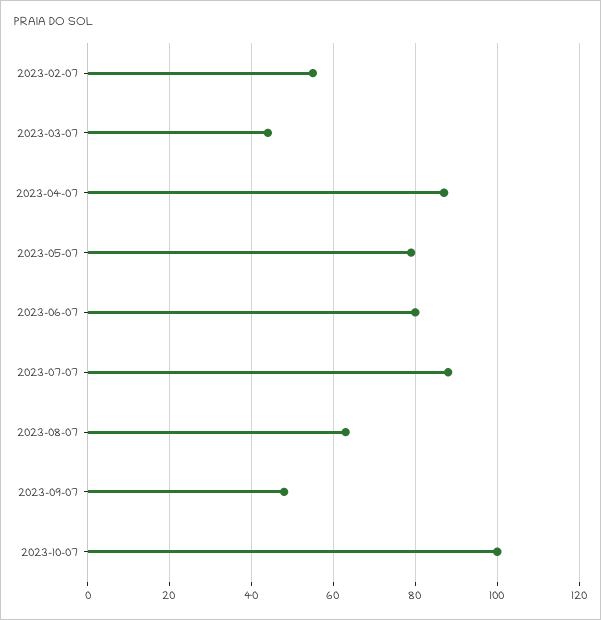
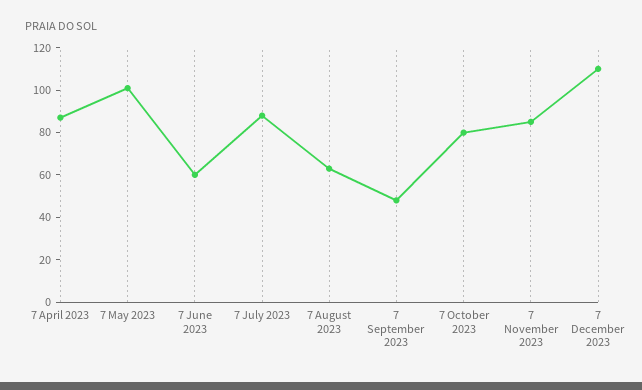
2023-02-07: 55 -> none
2023-03-07: 45 -> none
2023-05-07: 80 -> 100
2023-06-07: 80 -> 60
2023-10-07: 100 -> 80
7 November 2023: none -> 85
7 December 2023: none -> 110

